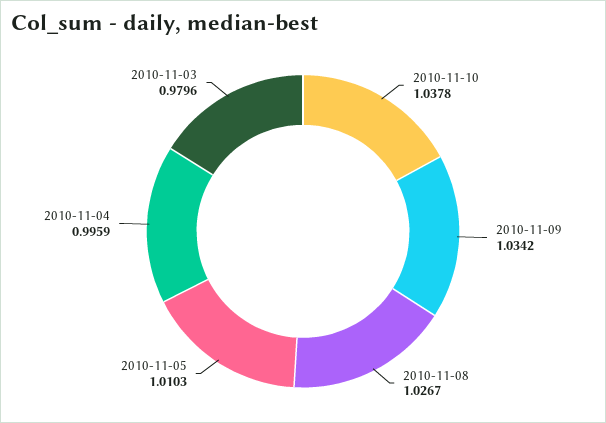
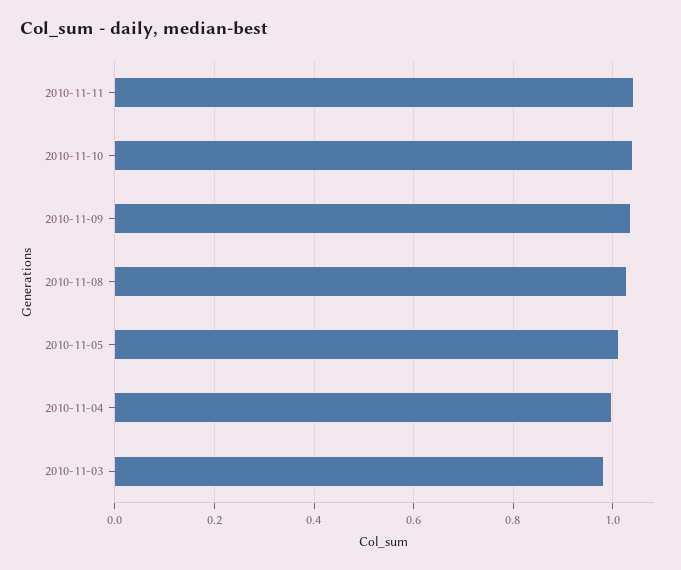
2010-11-11: none -> 1.04

